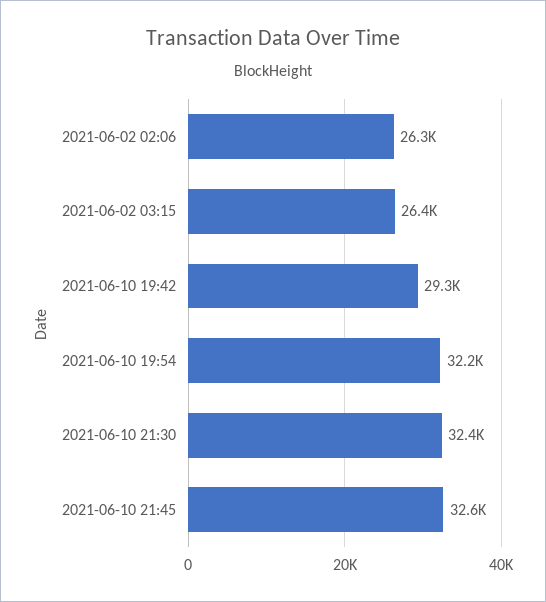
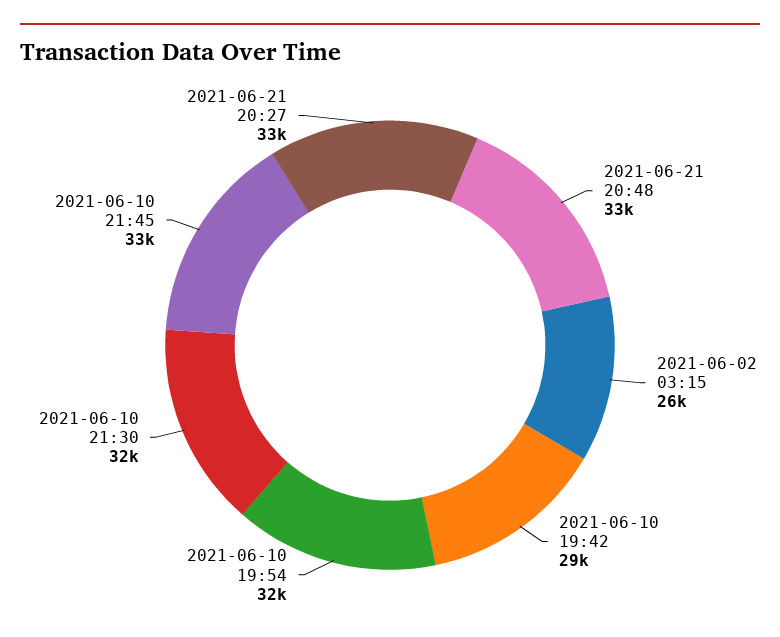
2021-06-02 02:06: 26300 -> none
2021-06-21 20:48: none -> 33000
2021-06-21 20:27: none -> 33000

